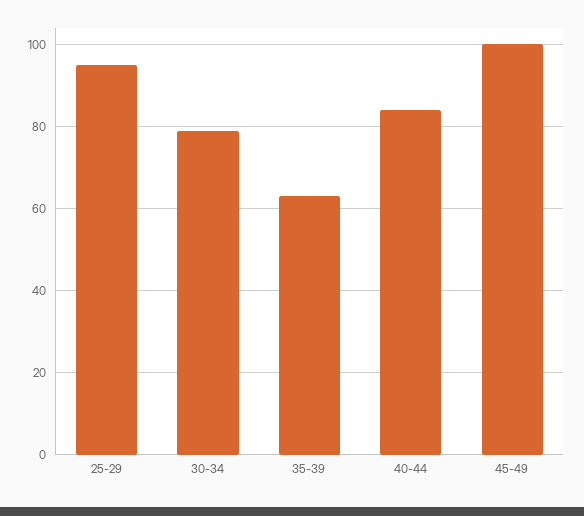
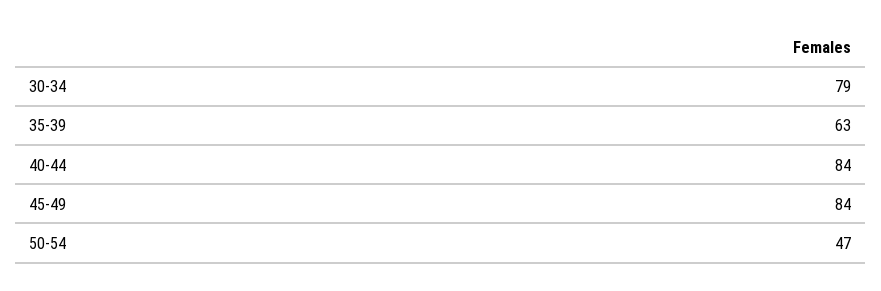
25-29: 95 -> none
45-49: 100 -> 84
50-54: none -> 47

